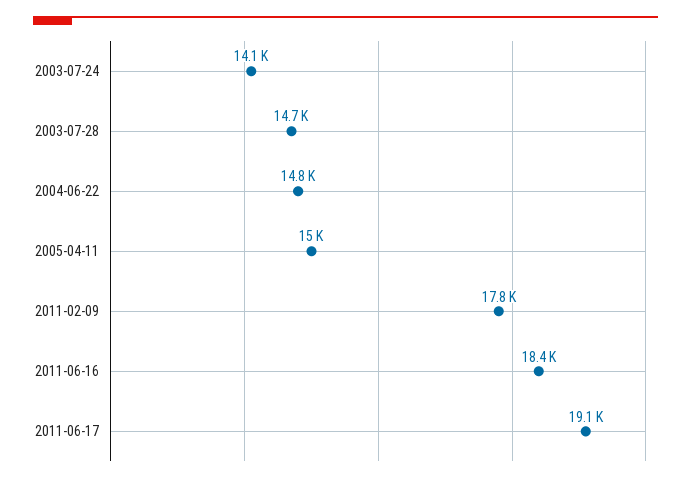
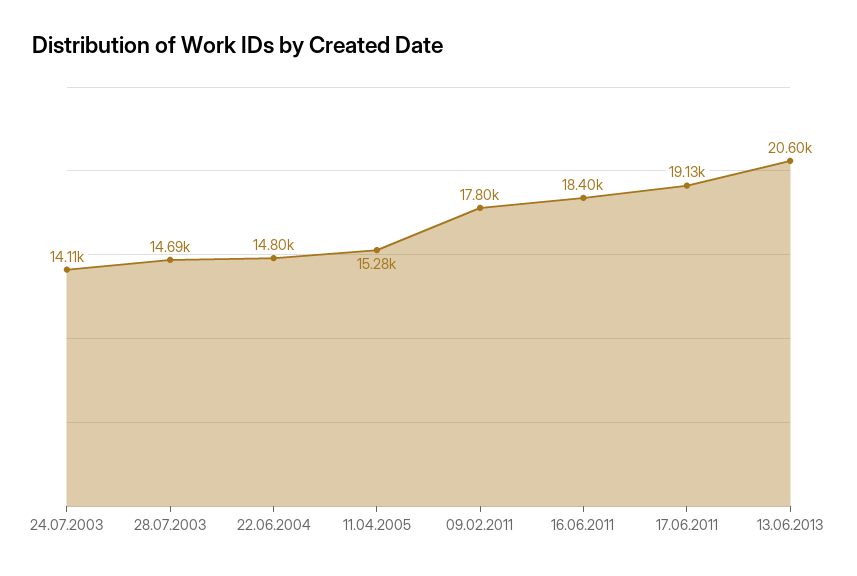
2005-04-11: 15000 -> 15280
13.06.2013: none -> 20600

